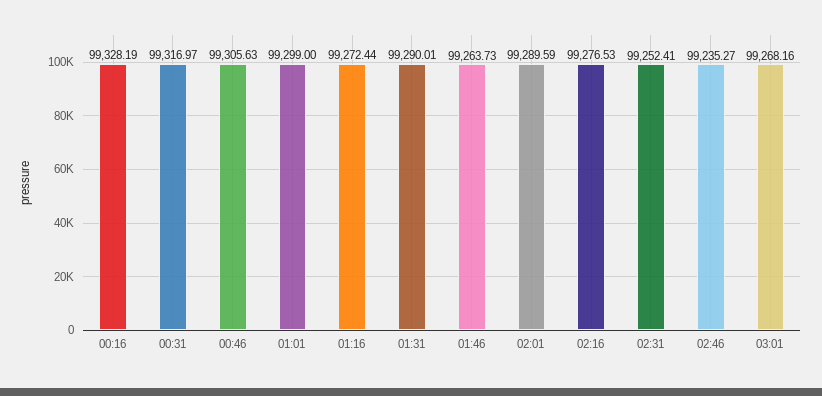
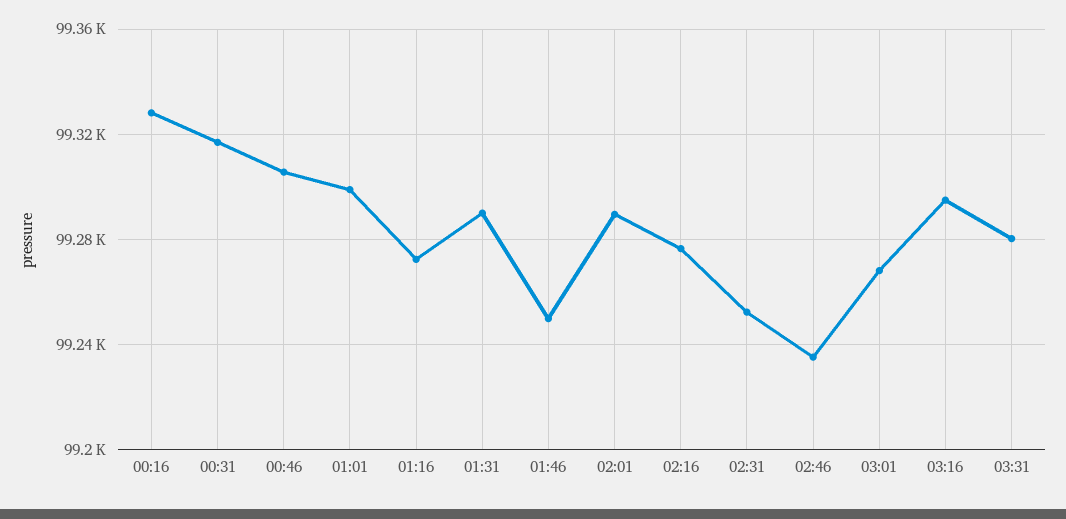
01:46: 99263.73 -> 99250
03:16: none -> 99295
03:31: none -> 99280

